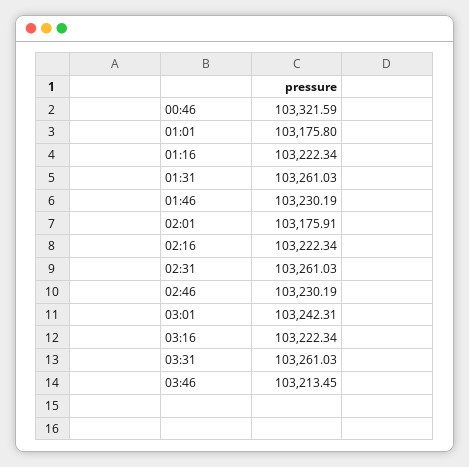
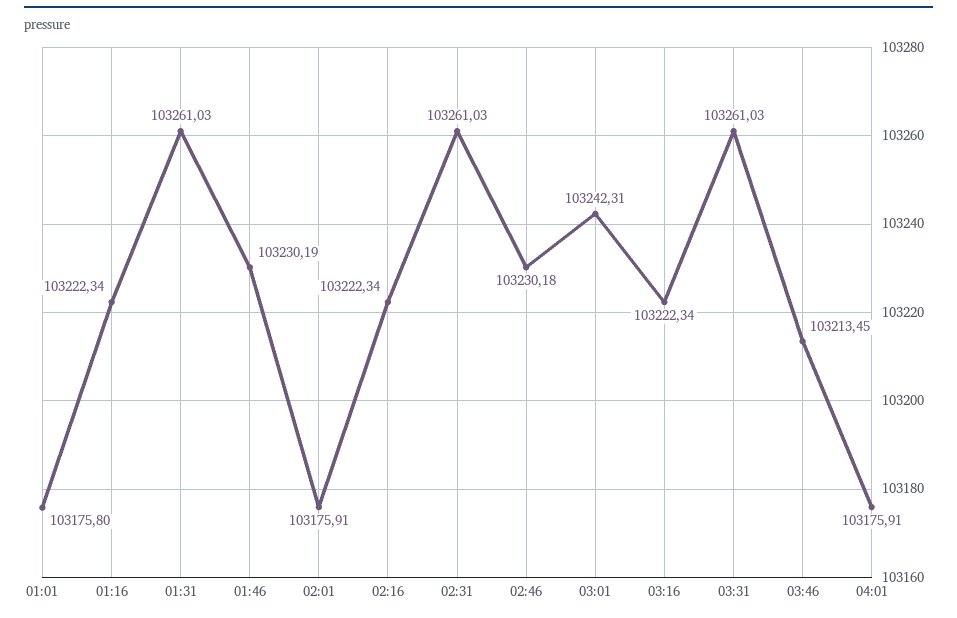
00:46: 103321.59 -> none
02:46: 103230.19 -> 103230.18
04:01: none -> 103175.91

